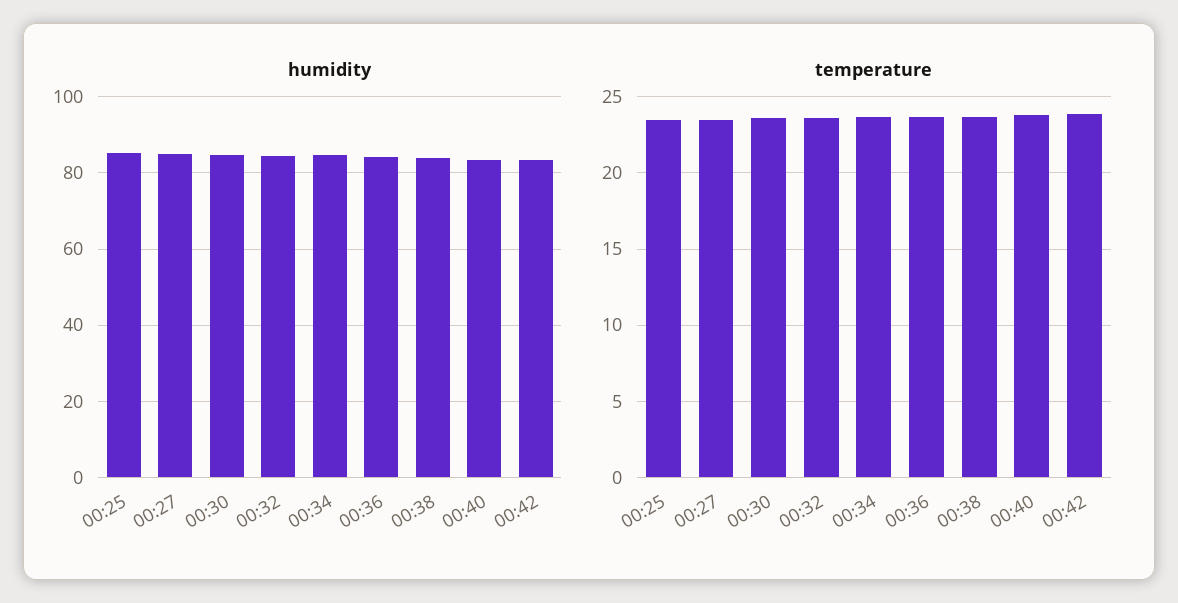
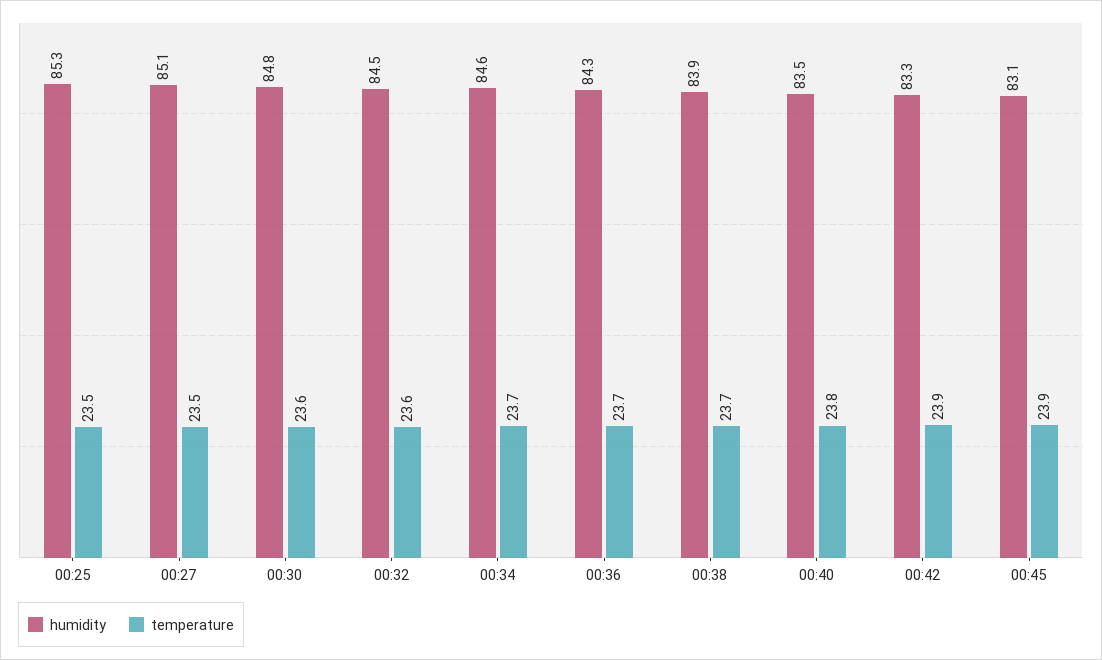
humidity, 00:45: none -> 83.1
temperature, 00:45: none -> 23.9

